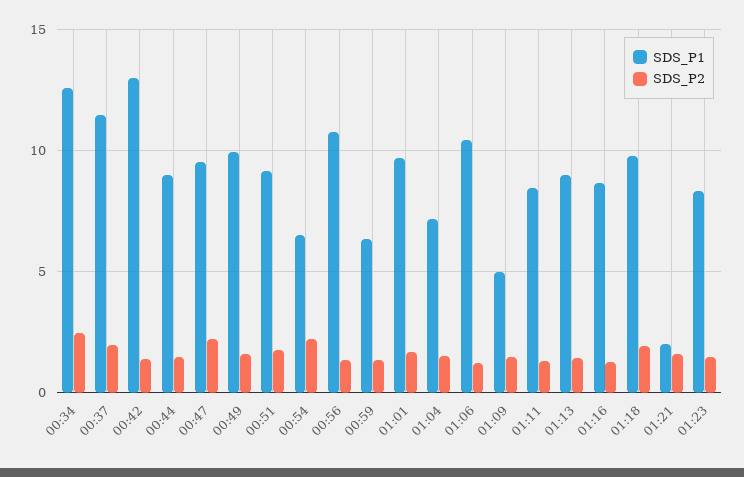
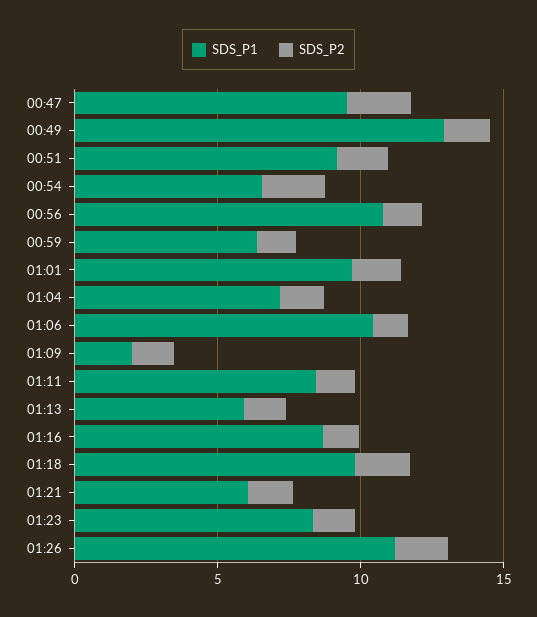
SDS_P1, 00:34: 12.5 -> none
SDS_P2, 00:34: 2.5 -> none
SDS_P1, 00:37: 11.5 -> none
SDS_P2, 00:37: 2 -> none
SDS_P1, 00:42: 13 -> none
SDS_P2, 00:42: 1.5 -> none
SDS_P1, 00:44: 9 -> none
SDS_P2, 00:44: 1.5 -> none
SDS_P1, 00:49: 10 -> 13
SDS_P1, 01:09: 5 -> 2
SDS_P1, 01:13: 9 -> 6
SDS_P1, 01:21: 2 -> 6
SDS_P1, 01:26: none -> 11
SDS_P2, 01:26: none -> 2

